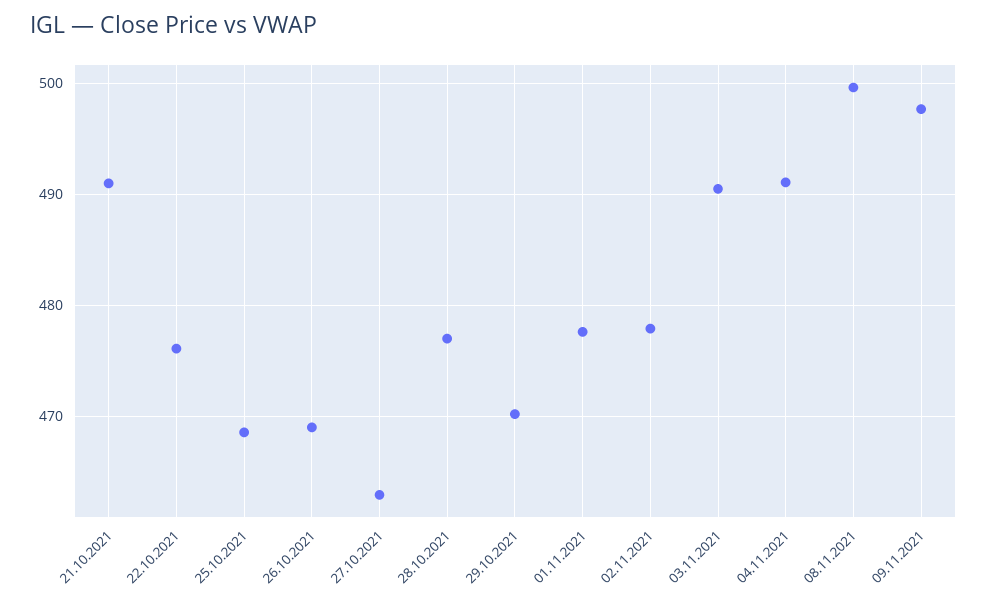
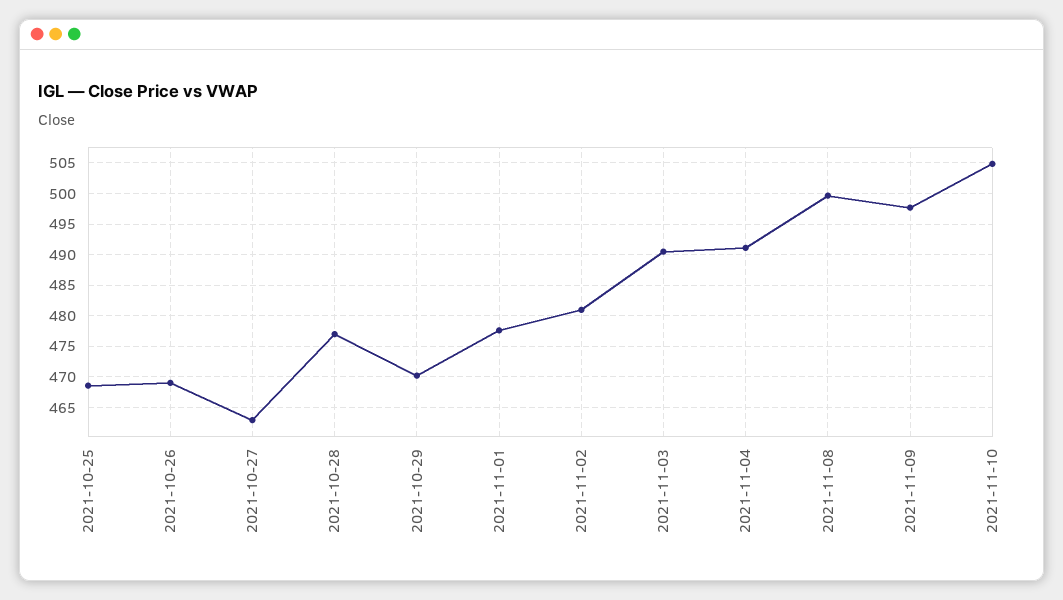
21.10.2021: 491 -> none
22.10.2021: 476 -> none
02.11.2021: 478 -> 481
2021-11-10: none -> 505

